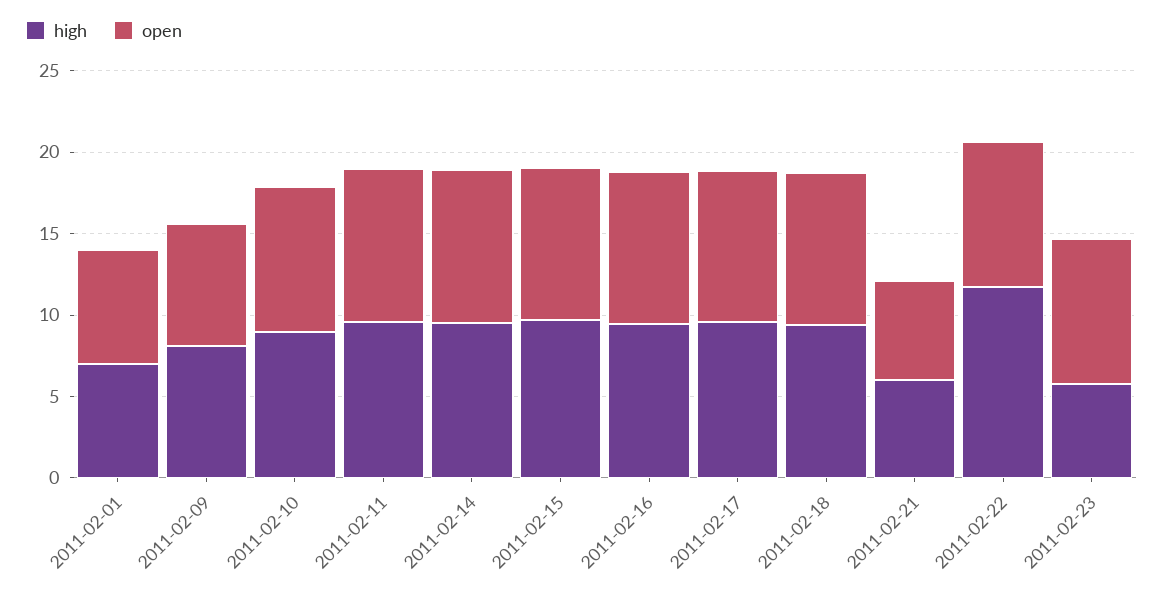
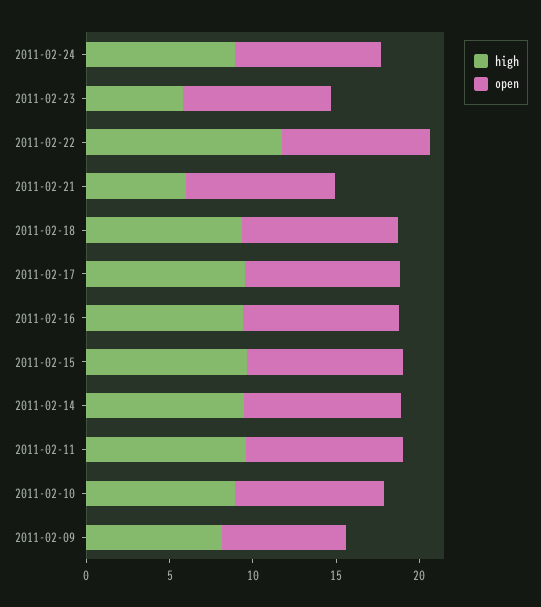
high, 2011-02-01: 7 -> none
open, 2011-02-01: 7 -> none
open, 2011-02-21: 6 -> 9
high, 2011-02-24: none -> 9
open, 2011-02-24: none -> 9

